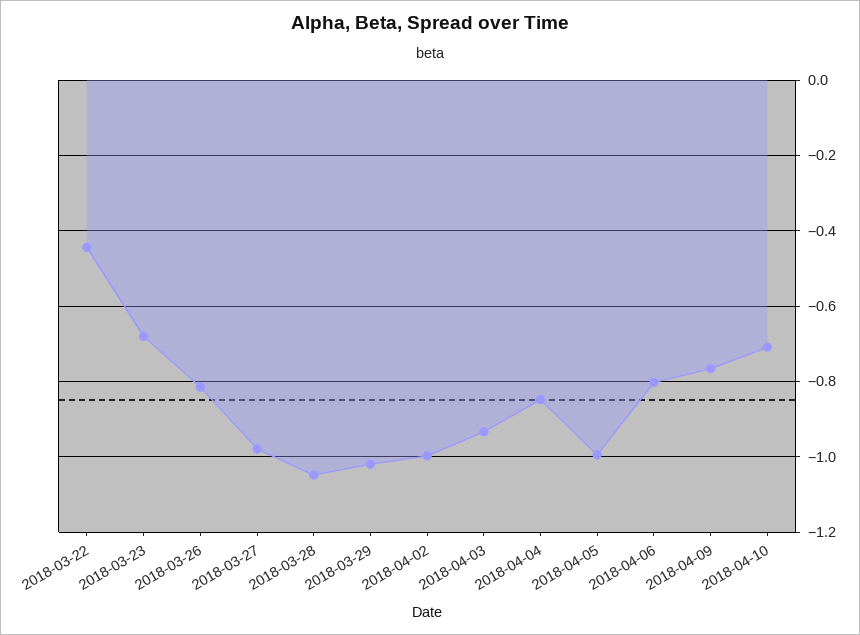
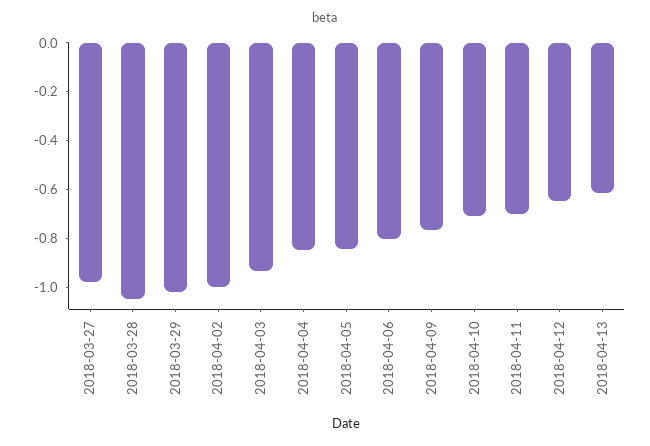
2018-03-22: -0.44 -> none
2018-03-23: -0.68 -> none
2018-03-26: -0.82 -> none
2018-04-05: -1 -> -0.85
2018-04-11: none -> -0.7
2018-04-12: none -> -0.65
2018-04-13: none -> -0.6

